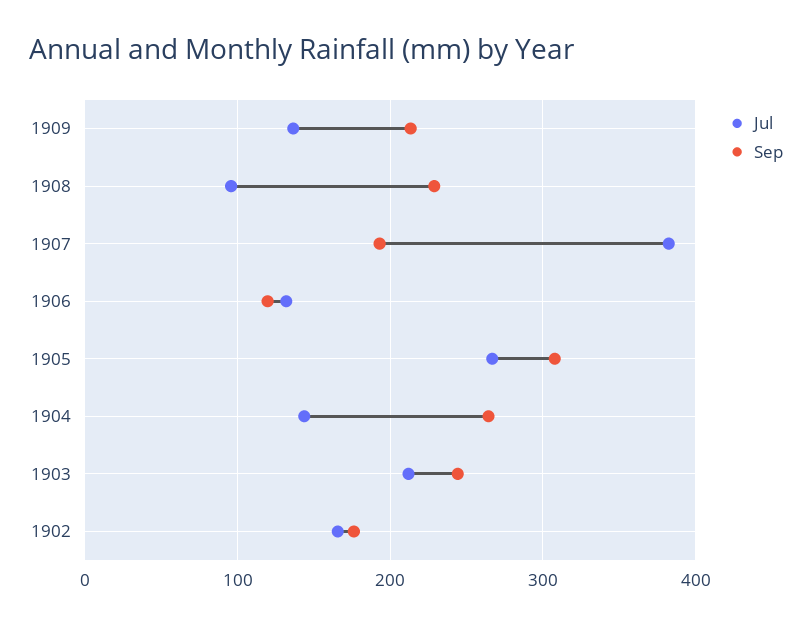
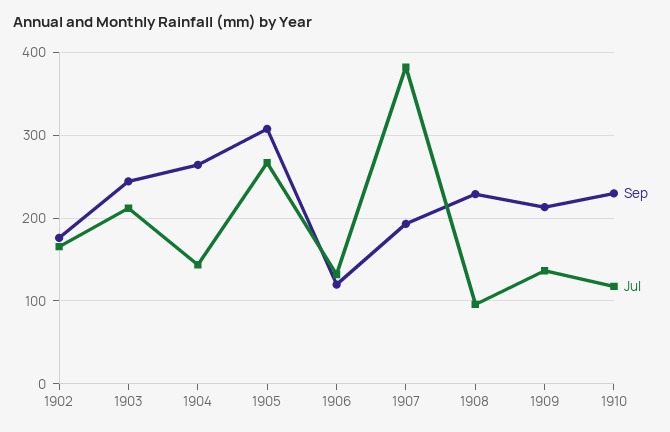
Sep, 1910: none -> 230
Jul, 1910: none -> 120

